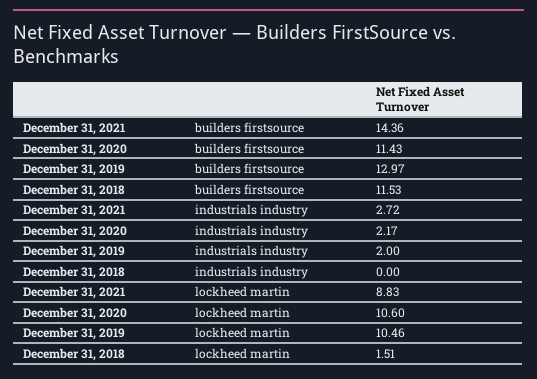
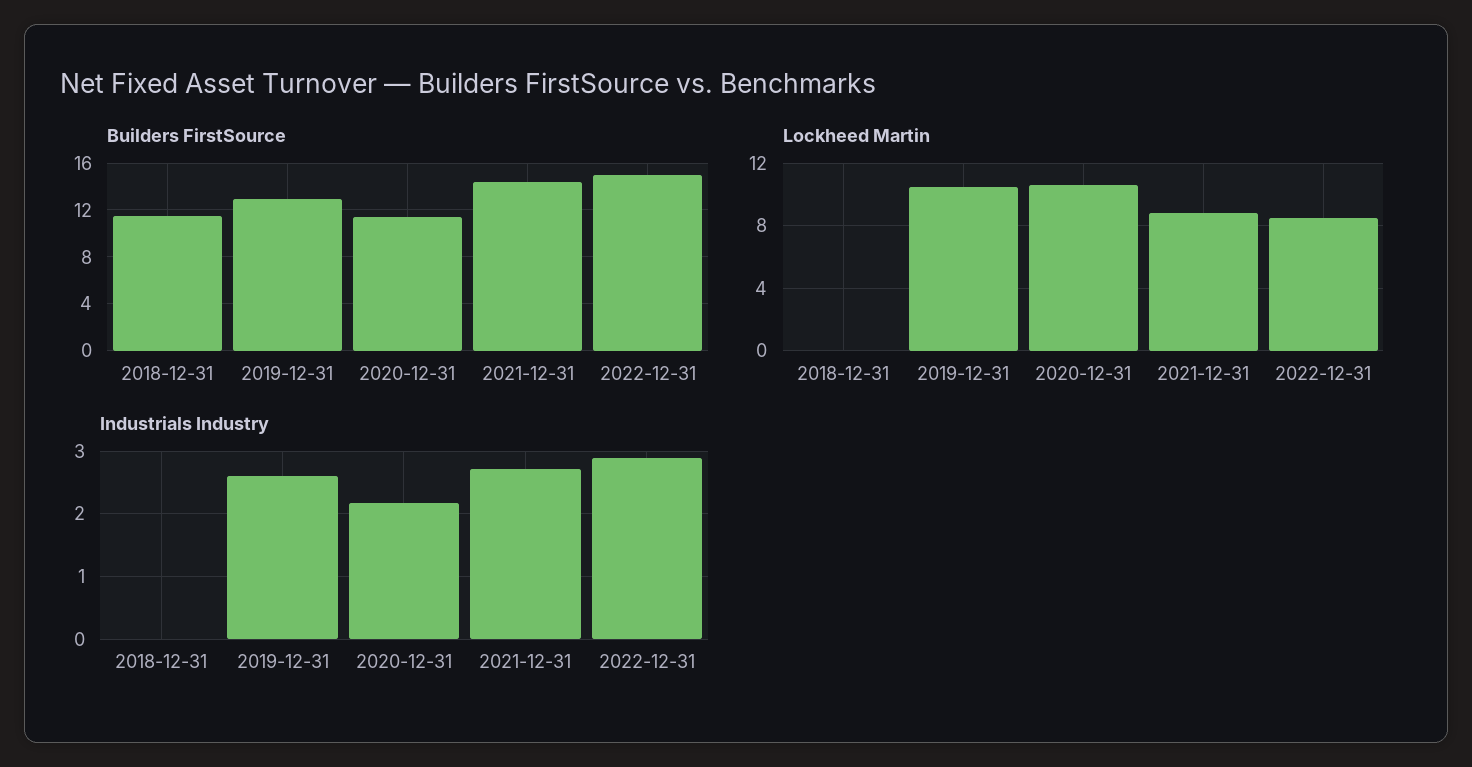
industrials industry, December 31, 2019: 2 -> 2.6
lockheed martin, December 31, 2018: 1.51 -> 0
builders firstsource, 2022-12-31: none -> 15
lockheed martin, 2022-12-31: none -> 8.5
industrials industry, 2022-12-31: none -> 2.9

